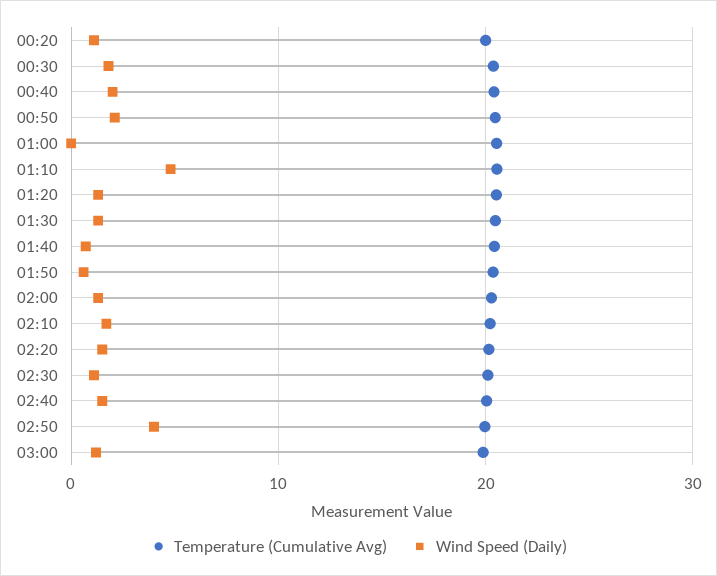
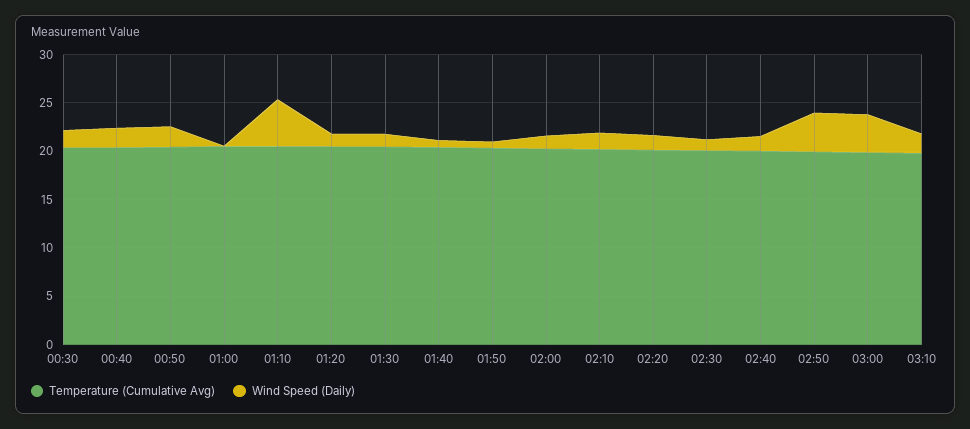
Temperature (Cumulative Avg), 00:20: 20 -> none
Wind Speed (Daily), 00:20: 1 -> none
Wind Speed (Daily), 03:00: 1 -> 4
Temperature (Cumulative Avg), 03:10: none -> 20
Wind Speed (Daily), 03:10: none -> 2

